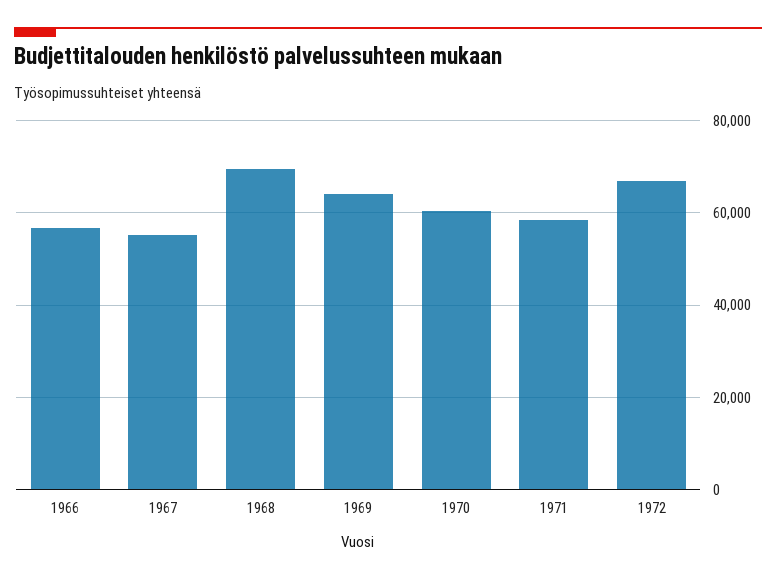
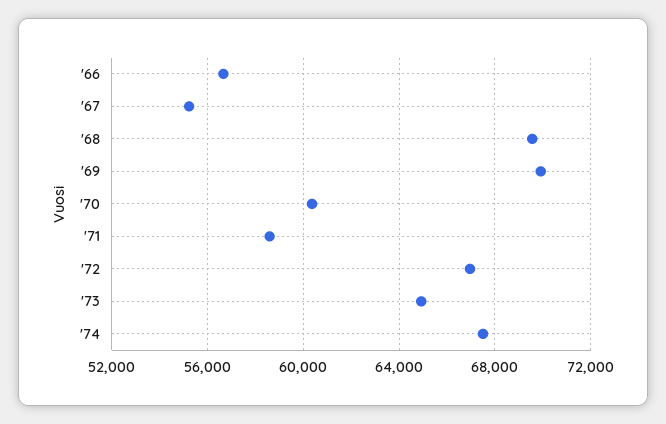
1969: 64000 -> 70000
'73: none -> 65000
'74: none -> 67500

